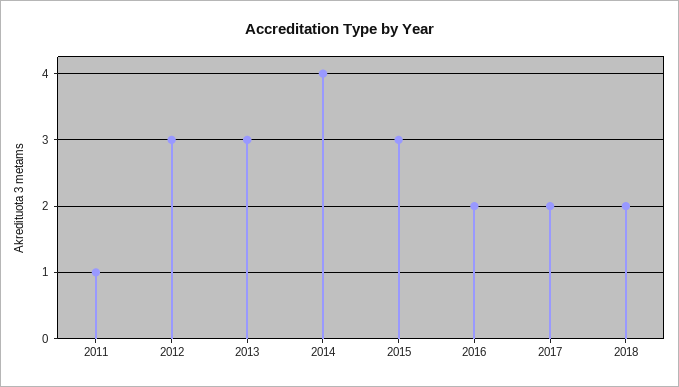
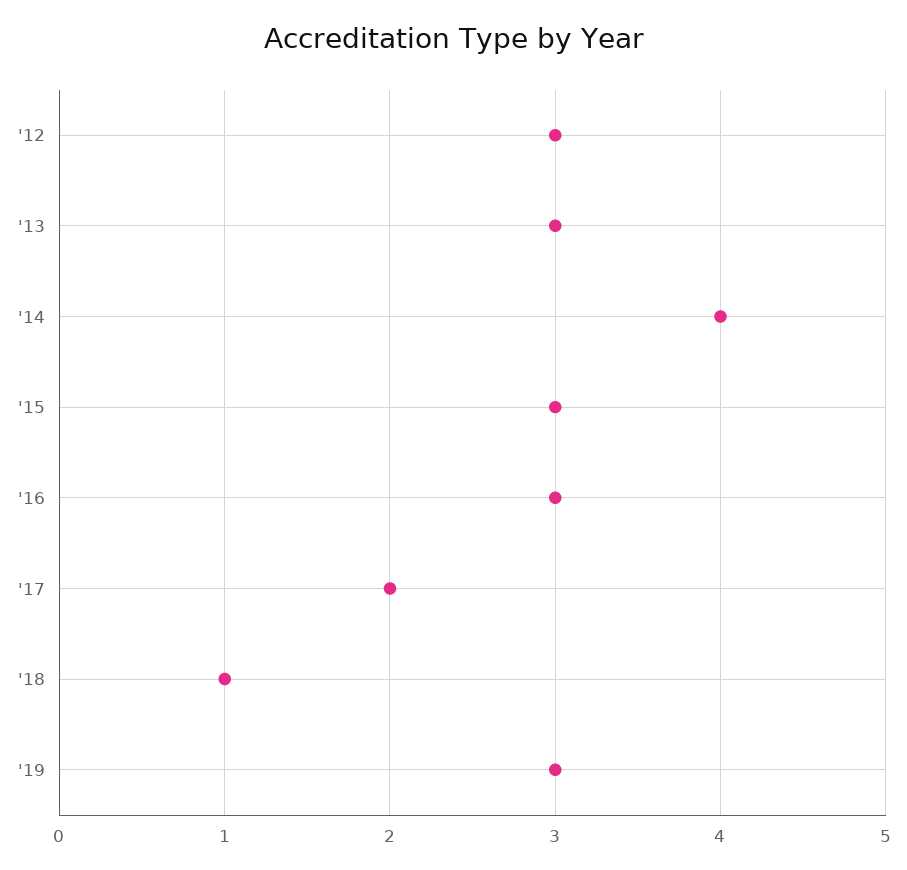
2011: 1 -> none
2016: 2 -> 3
2018: 2 -> 1
'19: none -> 3

